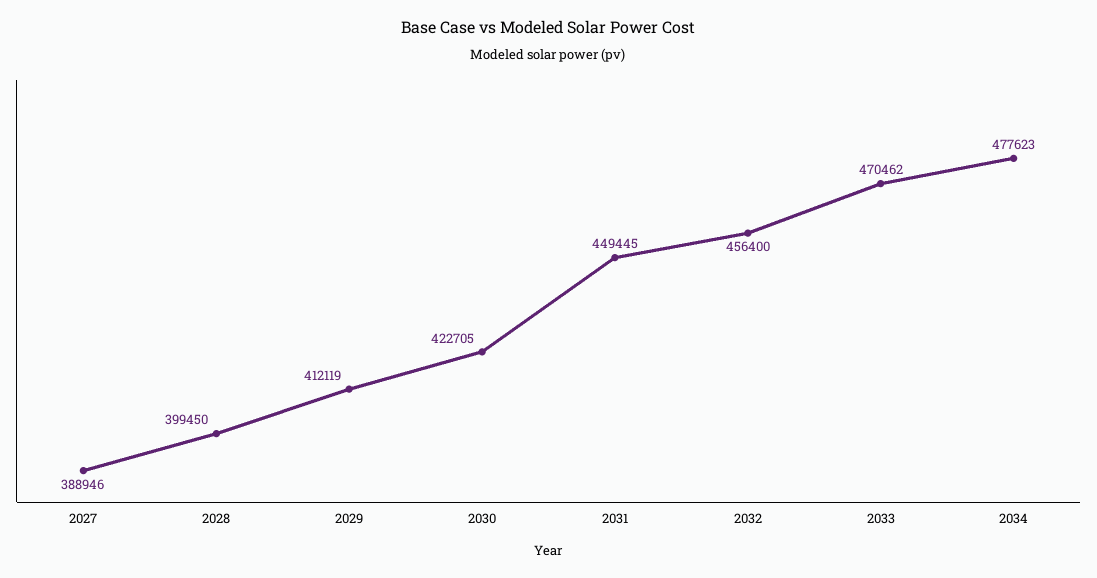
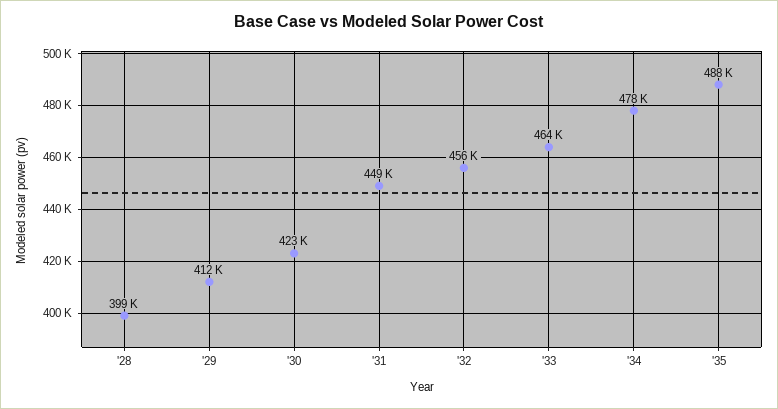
2027: 388946 -> none
2033: 470462 -> 464000
'35: none -> 488000

